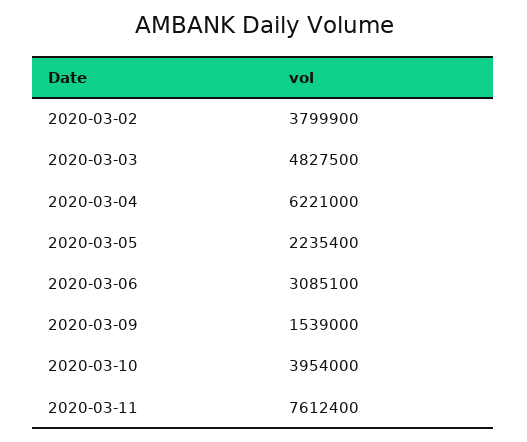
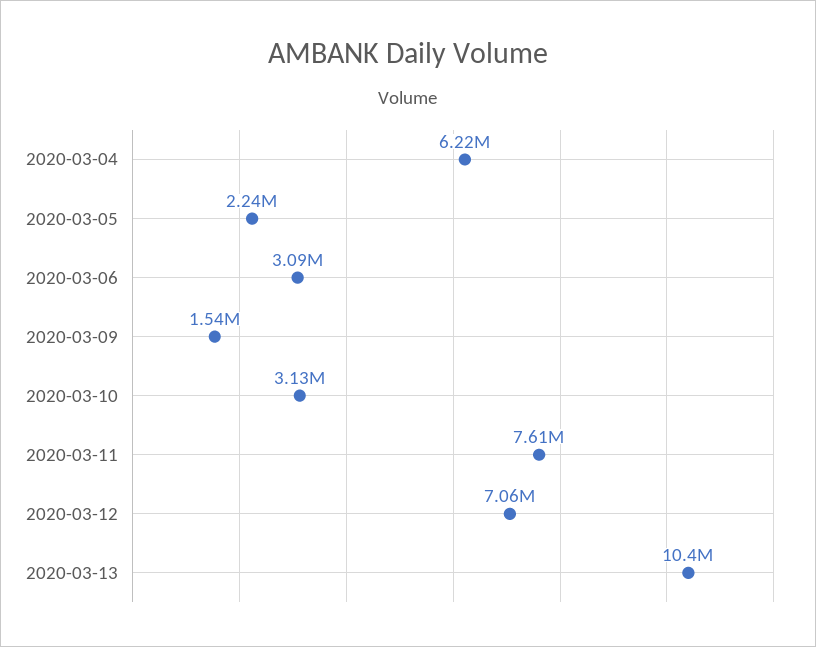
2020-03-02: 3799900 -> none
2020-03-03: 4827500 -> none
2020-03-10: 3954000 -> 3130000
2020-03-12: none -> 7060000
2020-03-13: none -> 10400000

